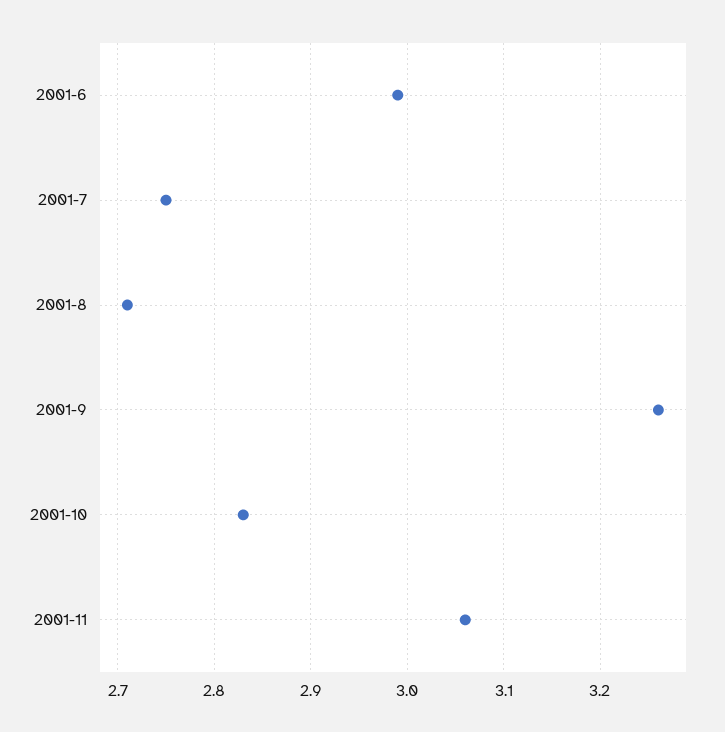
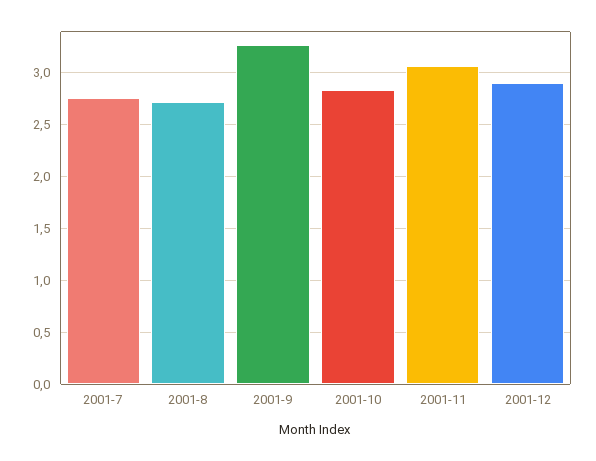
2001-6: 2.99 -> none
2001-12: none -> 2.9

